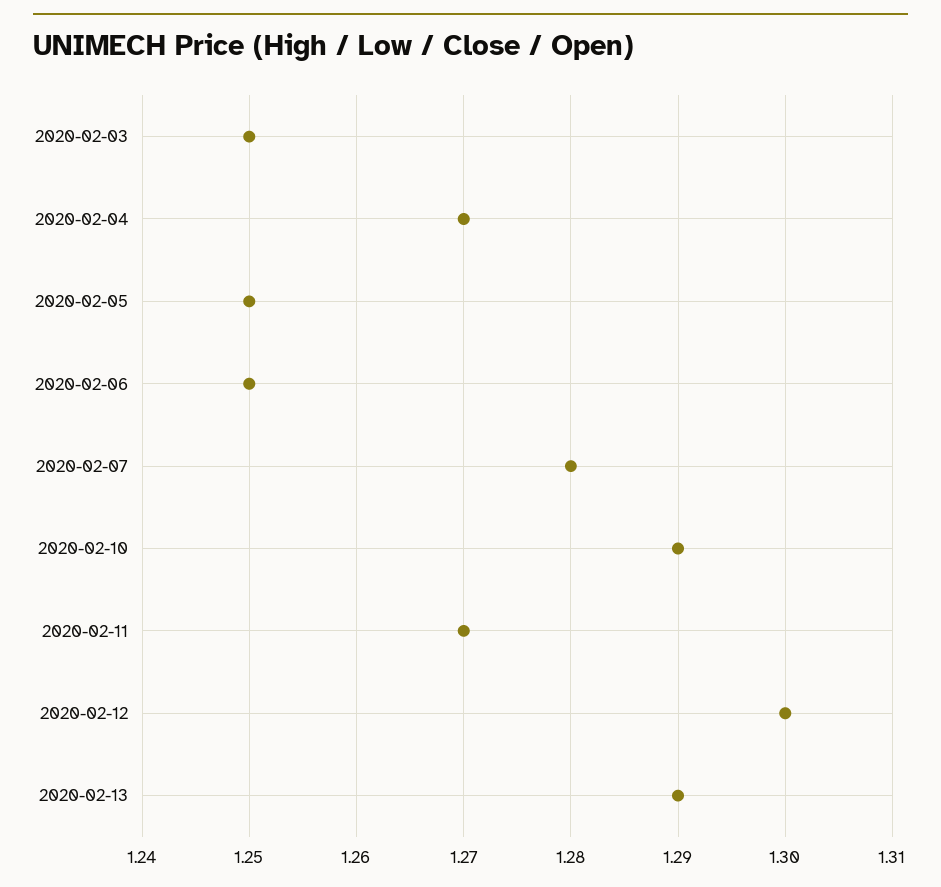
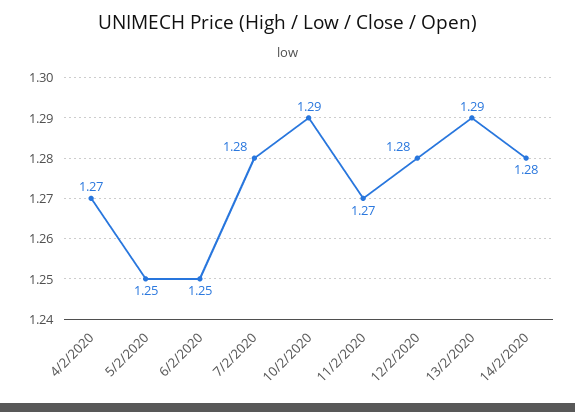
2020-02-03: 1.25 -> none
2020-02-12: 1.3 -> 1.28
14/2/2020: none -> 1.28

